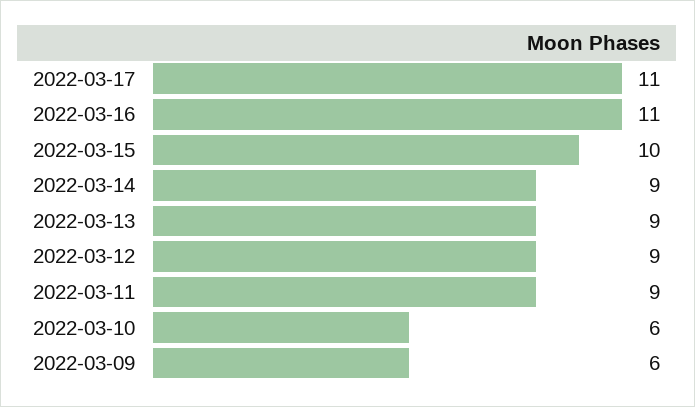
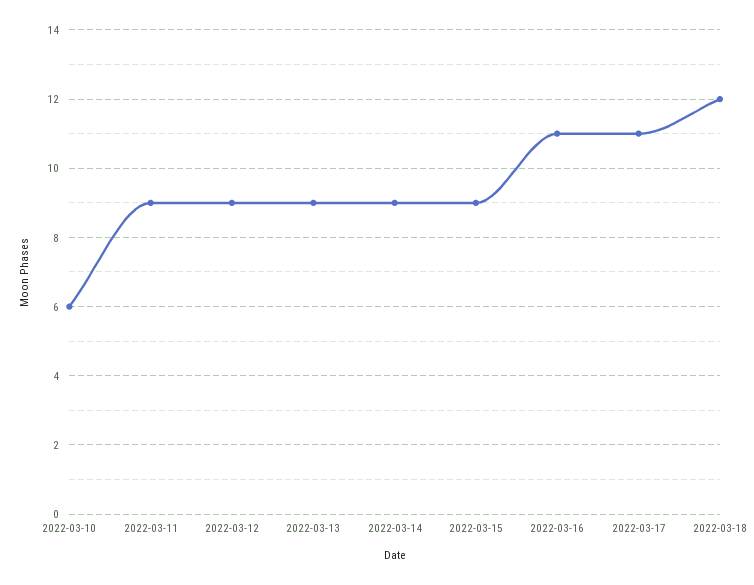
2022-03-15: 10 -> 9
2022-03-09: 6 -> none
2022-03-18: none -> 12

